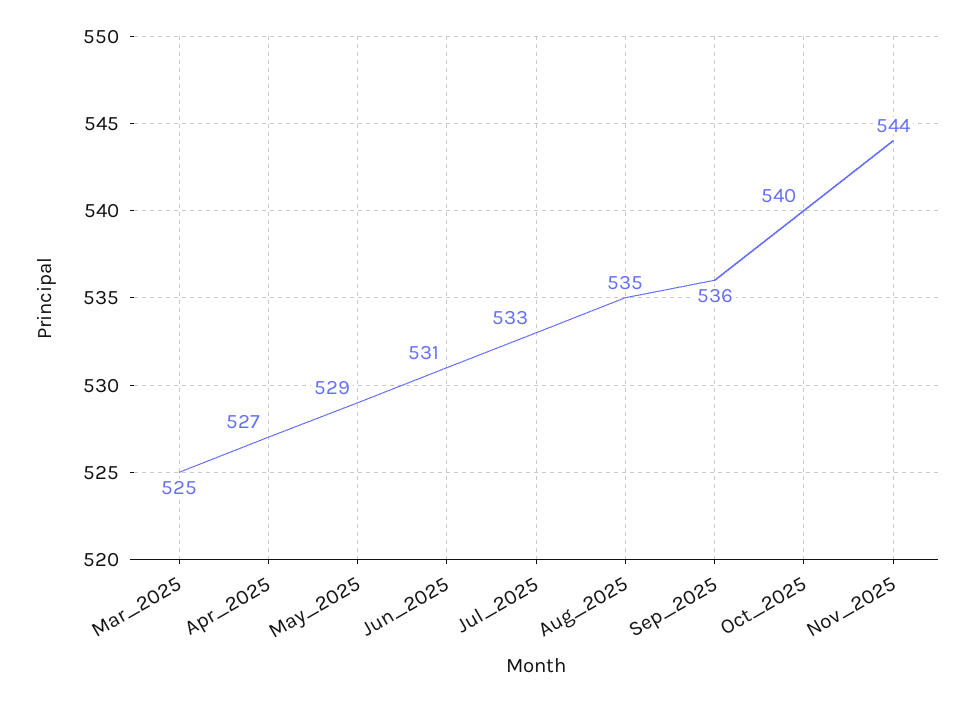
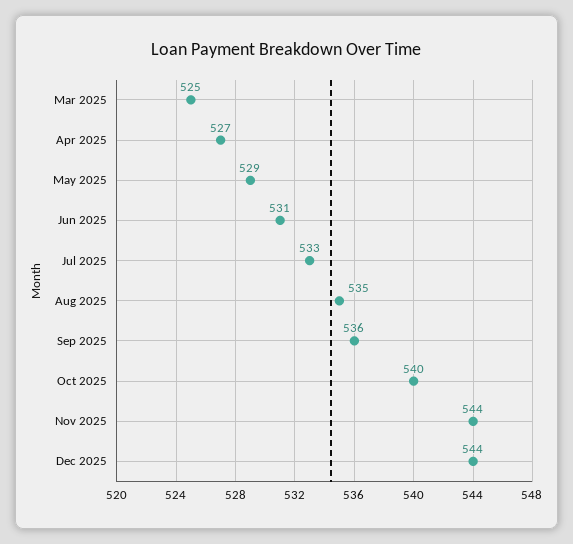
Dec 2025: none -> 544

